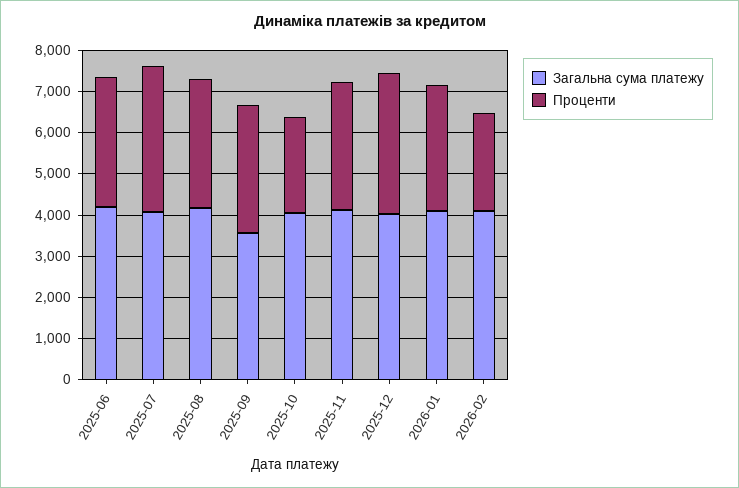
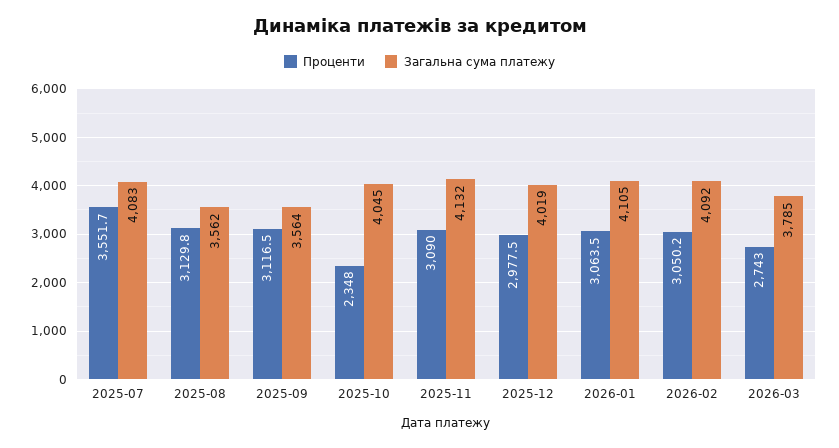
Загальна сума платежу, 2025-06: 4200 -> none
Проценти, 2025-06: 3200 -> none
Загальна сума платежу, 2025-08: 4200 -> 3562
Проценти, 2025-12: 3400 -> 2977.5
Проценти, 2026-02: 2400 -> 3050.2
Проценти, 2026-03: none -> 2743
Загальна сума платежу, 2026-03: none -> 3785

